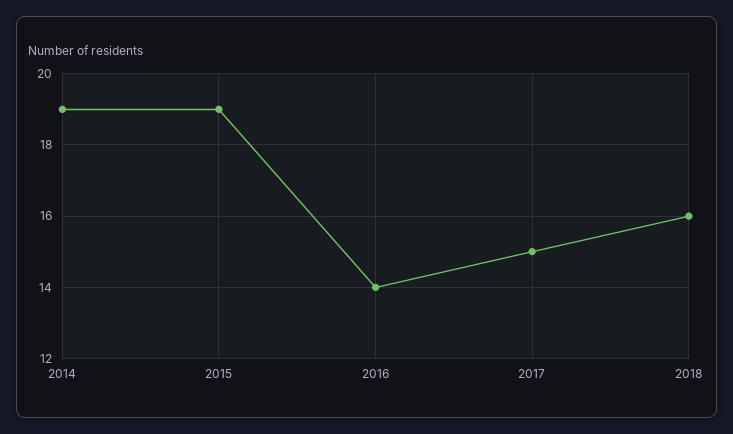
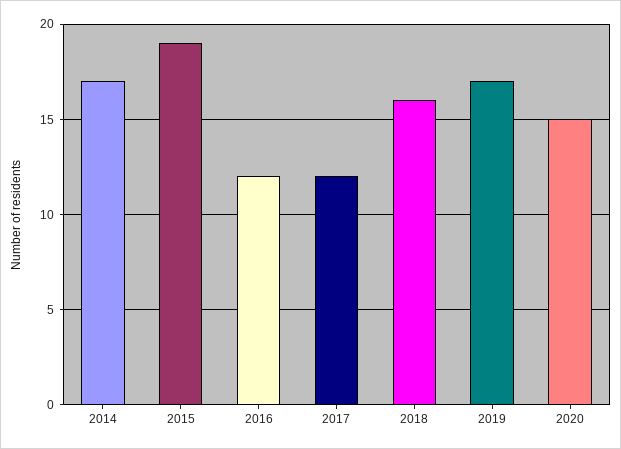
2014: 19 -> 17
2016: 14 -> 12
2017: 15 -> 12
2019: none -> 17
2020: none -> 15

